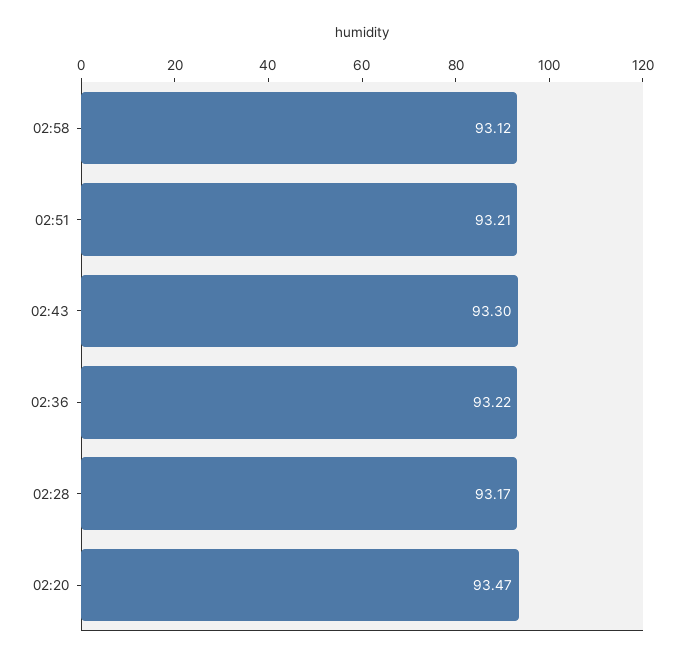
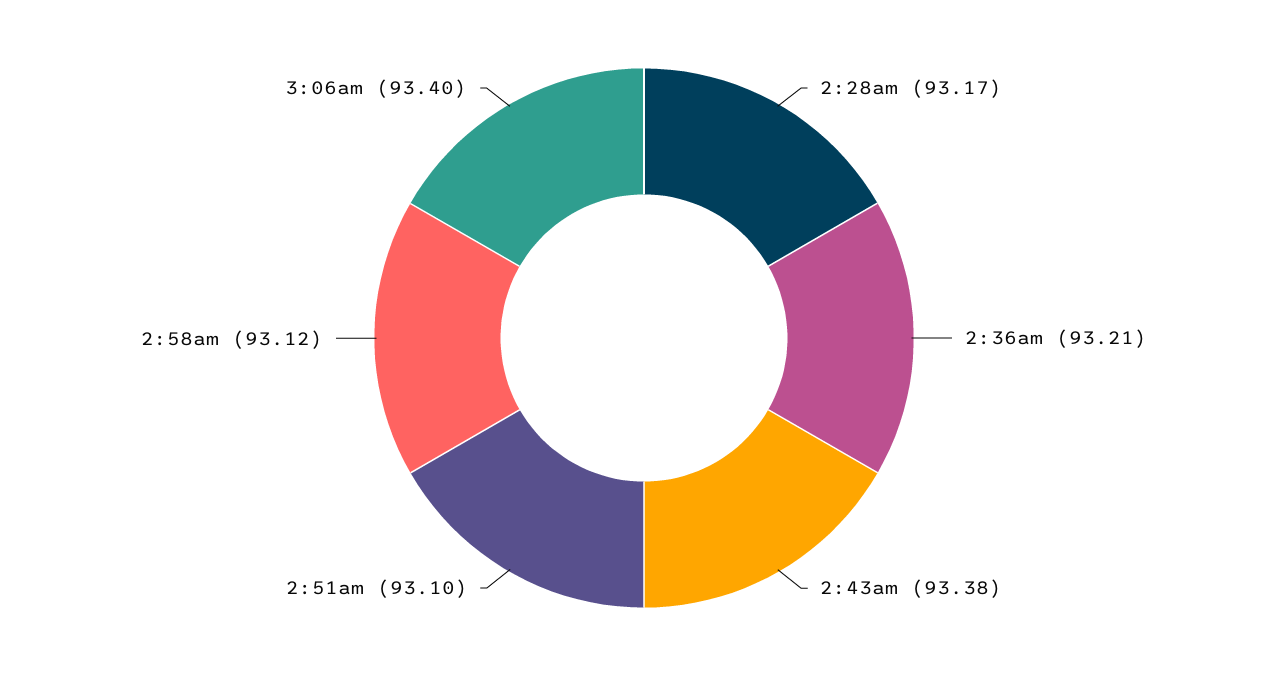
02:51: 93.21 -> 93.1
02:43: 93.3 -> 93.38
02:36: 93.22 -> 93.21
02:20: 93.47 -> none
3:06am: none -> 93.4

